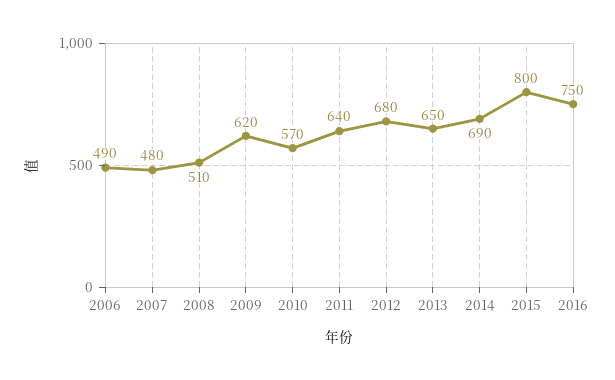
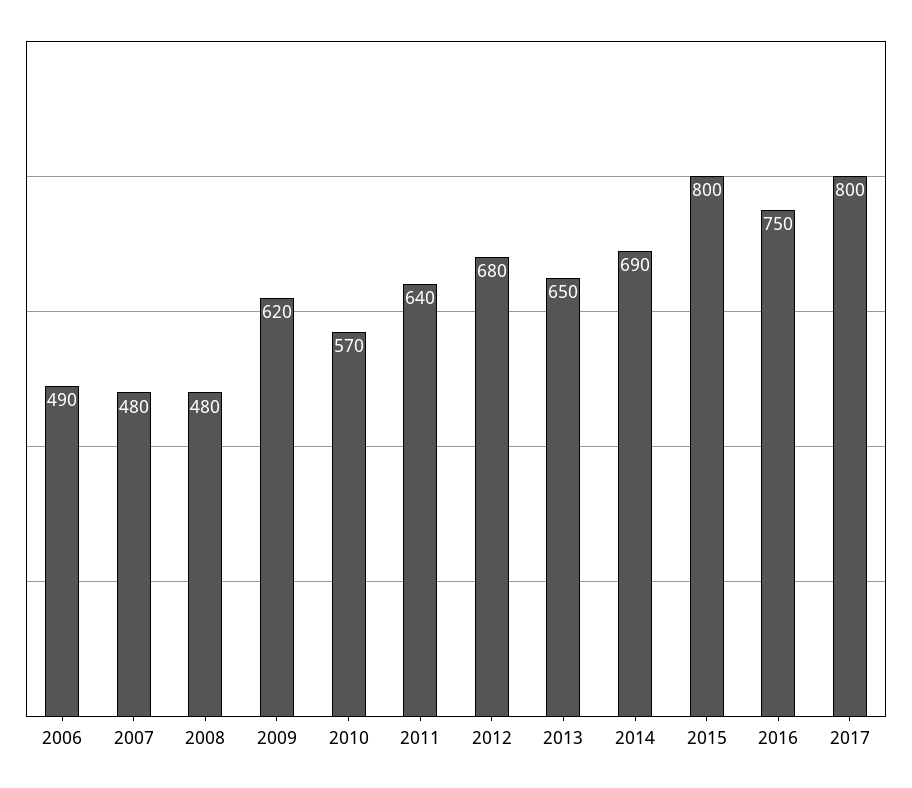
2008: 510 -> 480
2017: none -> 800

